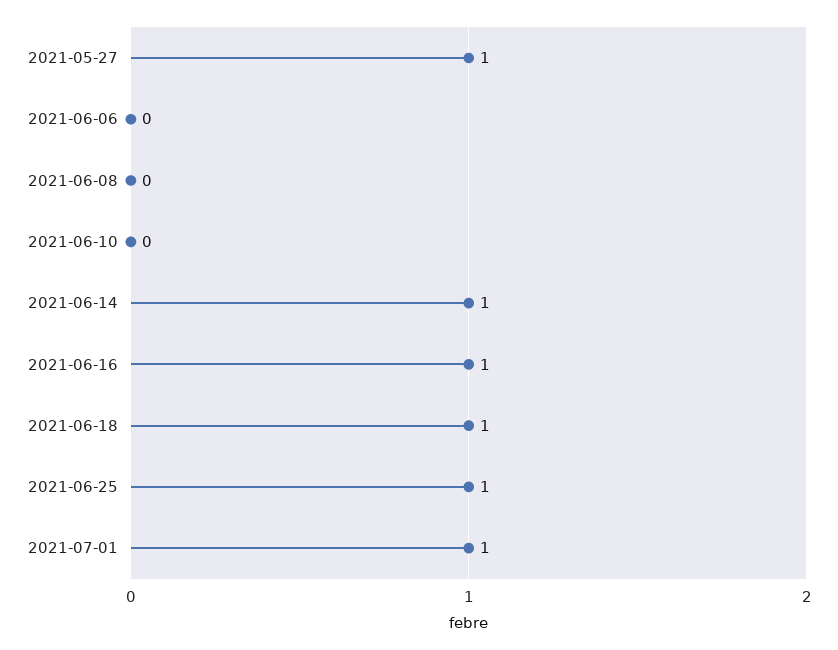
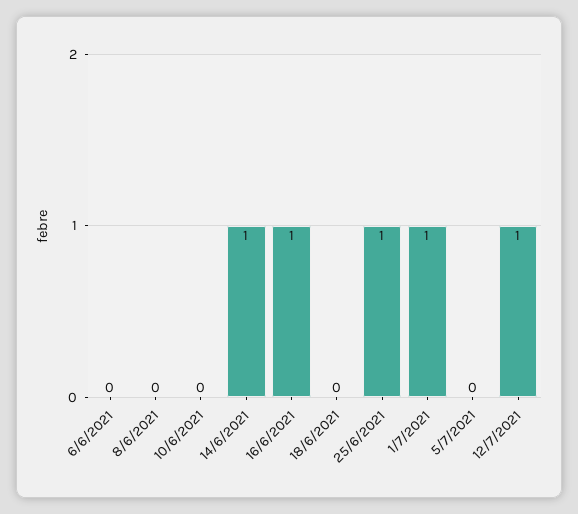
2021-05-27: 1 -> none
2021-06-18: 1 -> 0
5/7/2021: none -> 0
12/7/2021: none -> 1

